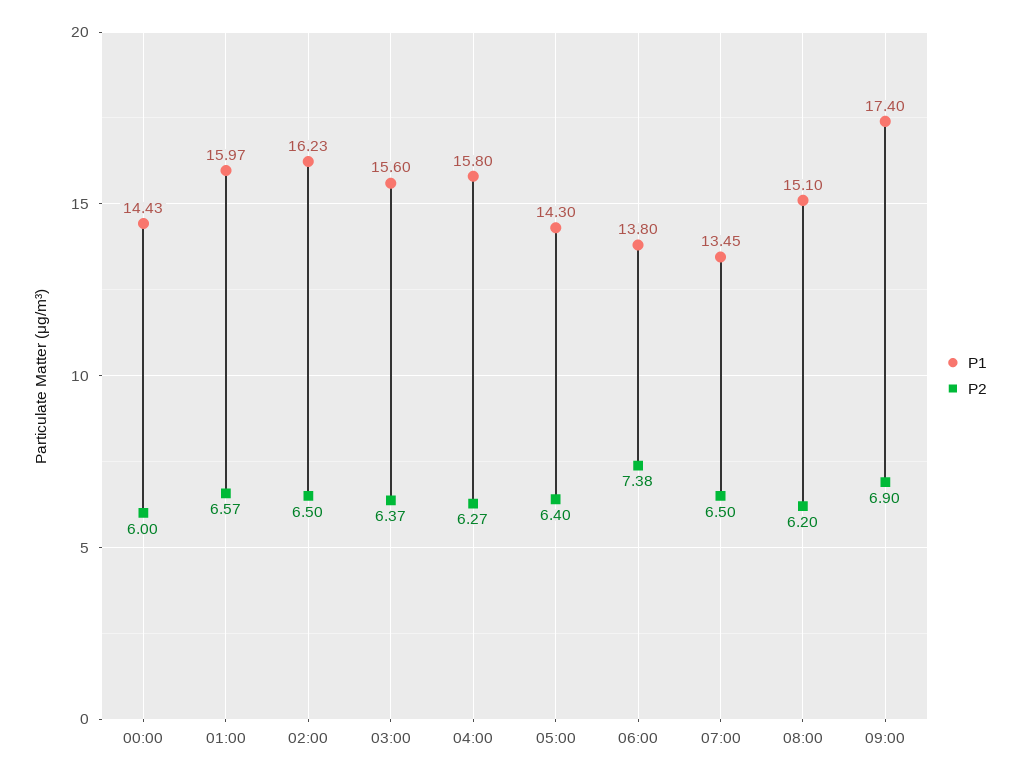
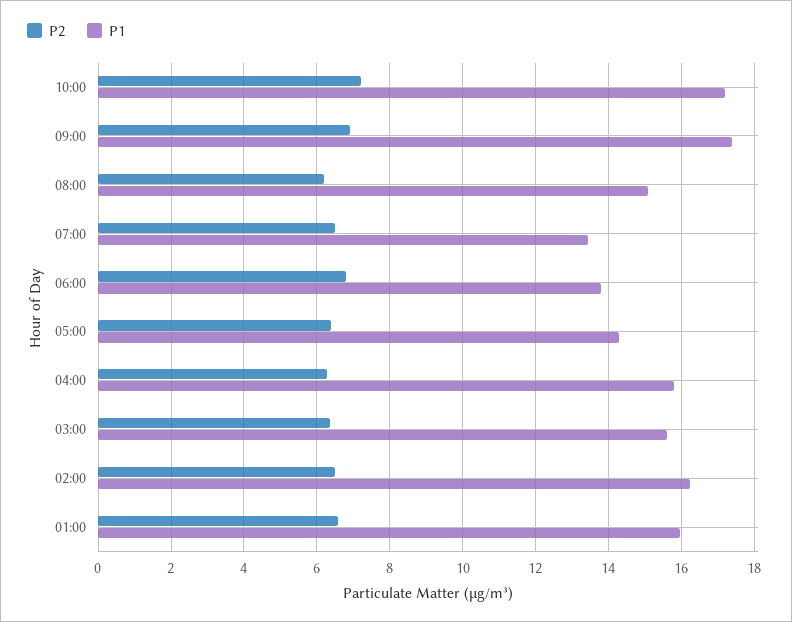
P1, 00:00: 14.43 -> none
P2, 00:00: 6 -> none
P2, 06:00: 7.38 -> 6.8
P2, 10:00: none -> 7.2
P1, 10:00: none -> 17.2

